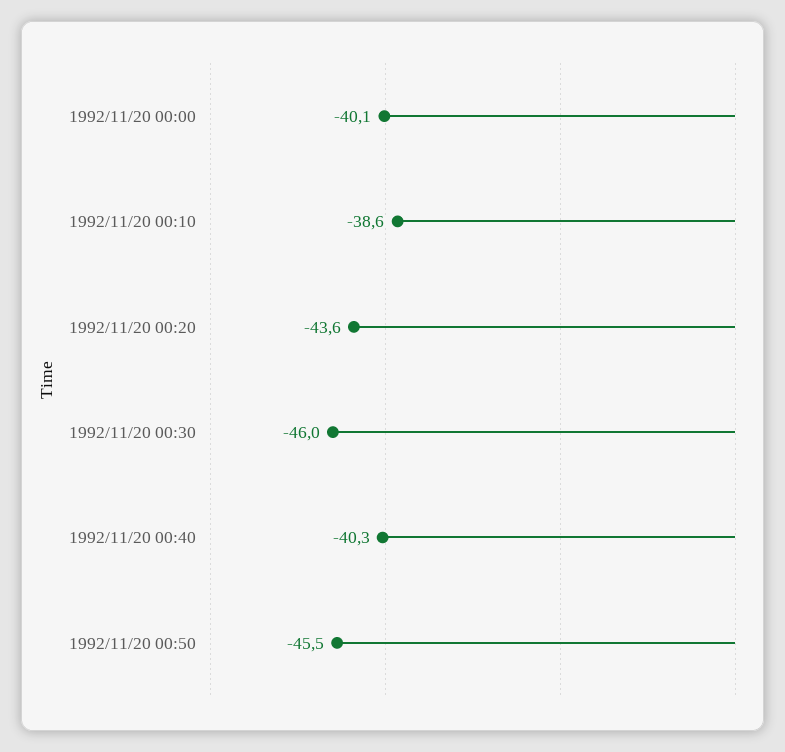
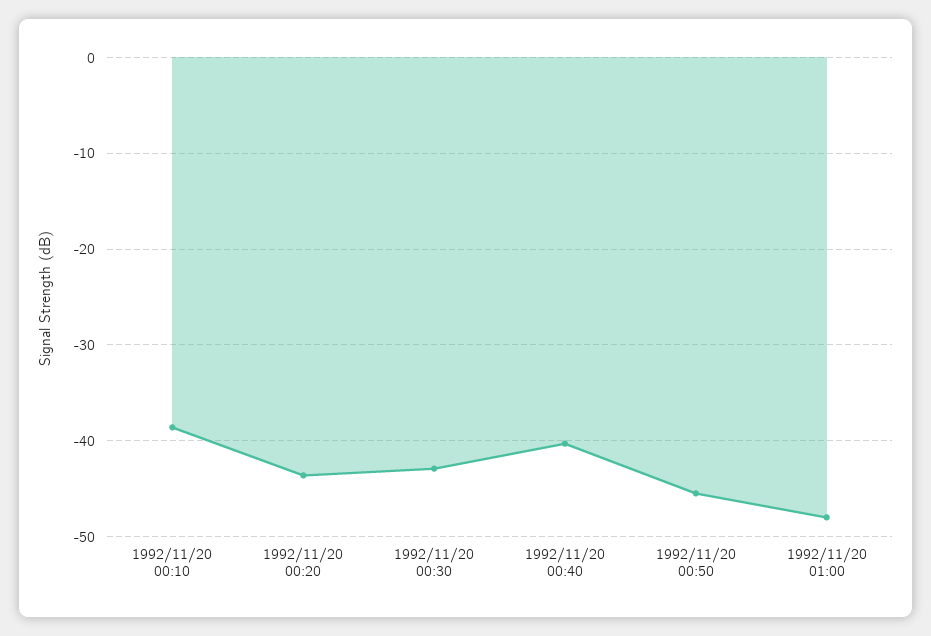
1992/11/20 00:00: -40.1 -> none
1992/11/20 00:30: -46 -> -43
1992/11/20 01:00: none -> -48

